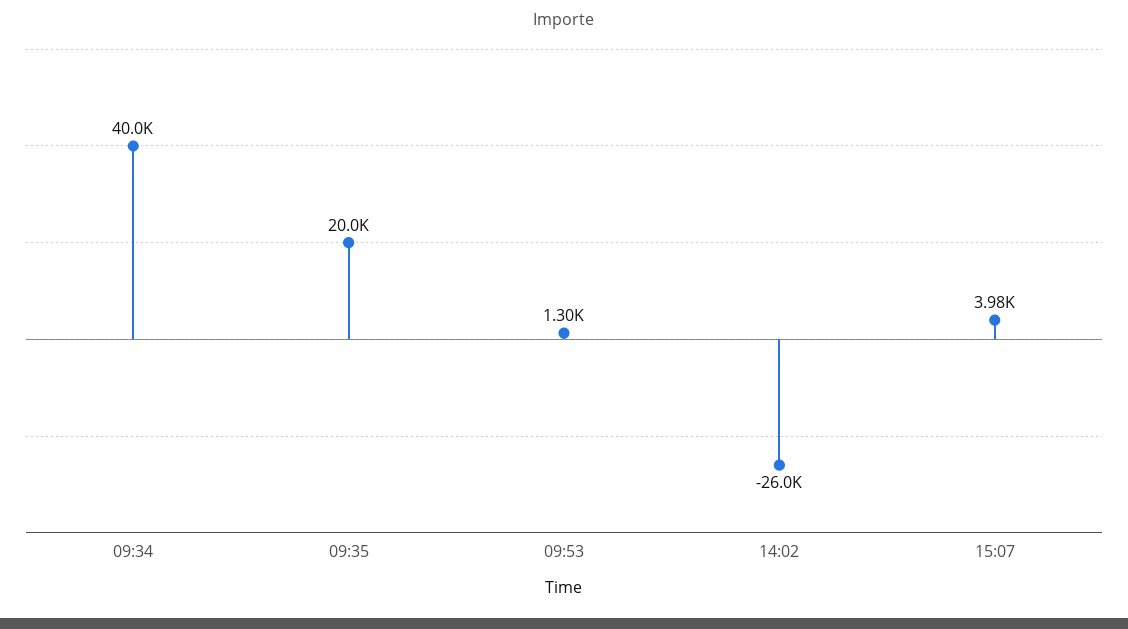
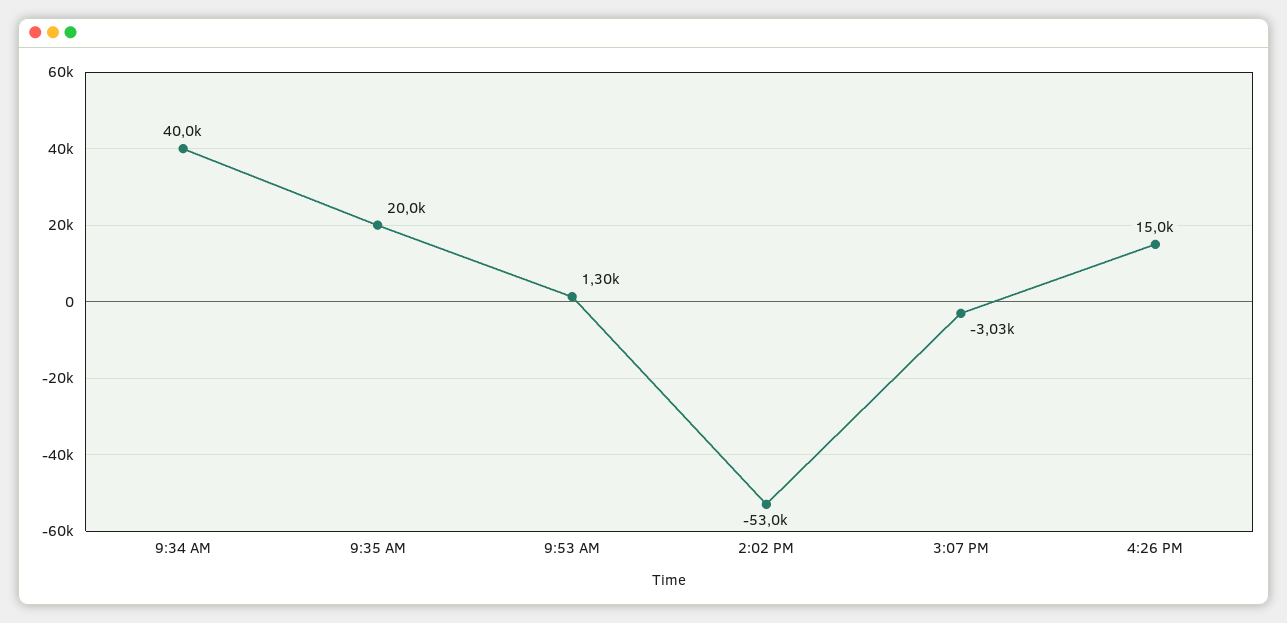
14:02: -26000 -> -53000
15:07: 3980 -> -3030
4:26 PM: none -> 15000

